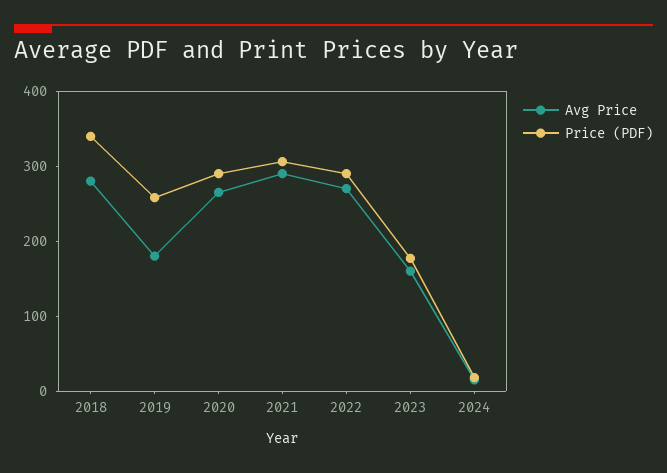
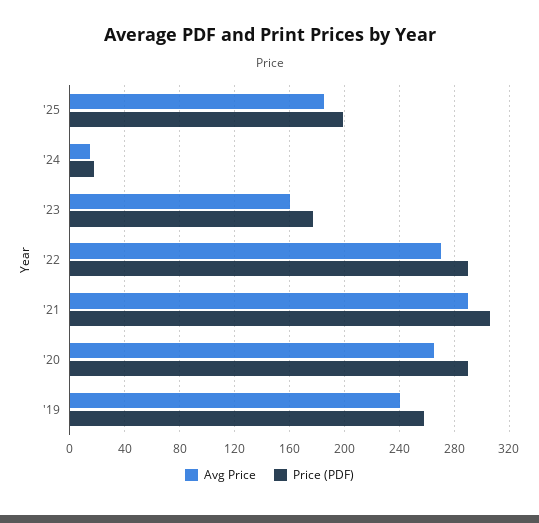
Avg Price, 2018: 280 -> none
Price (PDF), 2018: 340 -> none
Avg Price, 2019: 180 -> 240
Avg Price, '25: none -> 185
Price (PDF), '25: none -> 200

